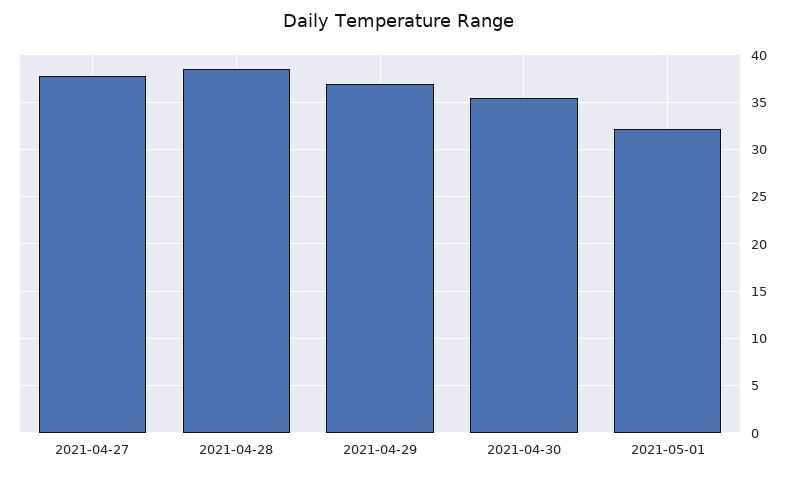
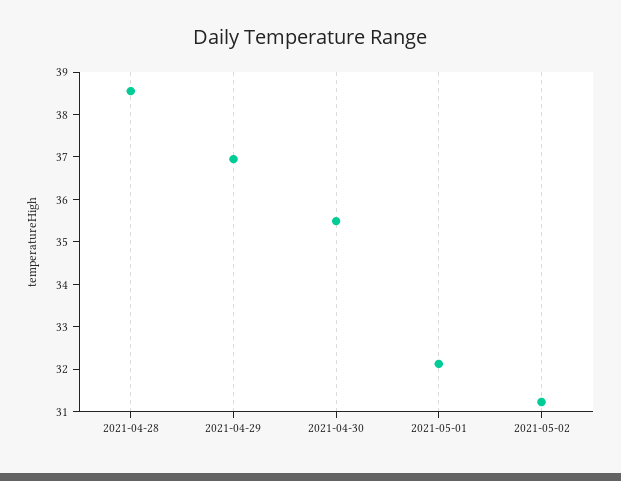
2021-04-27: 38 -> none
2021-05-02: none -> 31.2

